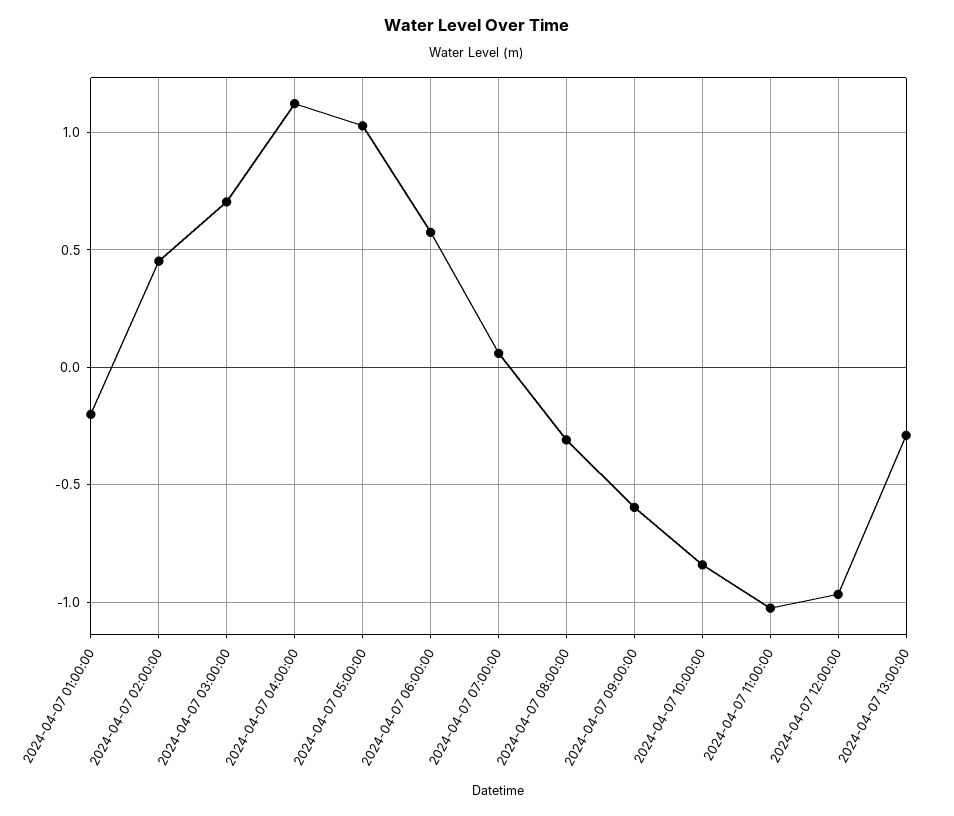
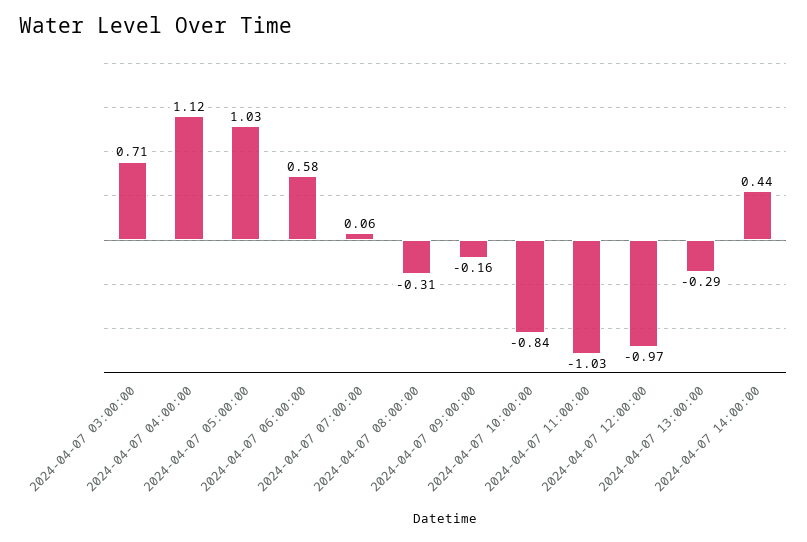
2024-04-07 01:00:00: -0.2 -> none
2024-04-07 02:00:00: 0.45 -> none
2024-04-07 09:00:00: -0.6 -> -0.16
2024-04-07 14:00:00: none -> 0.44

